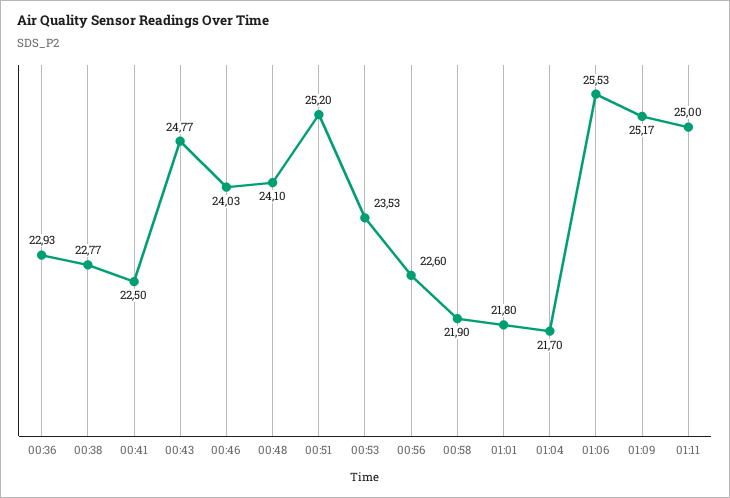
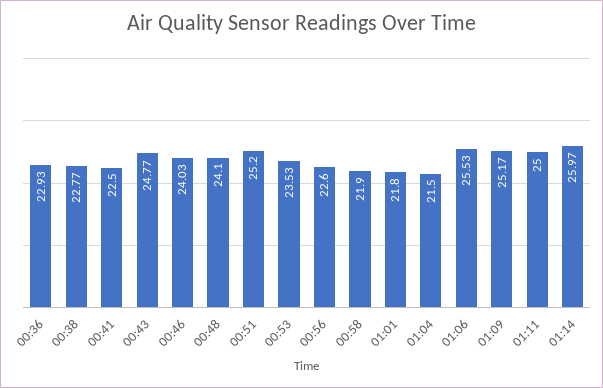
01:04: 21.7 -> 21.5
01:14: none -> 25.97

